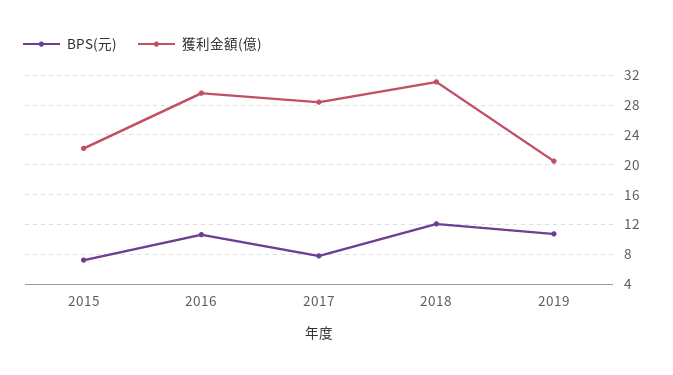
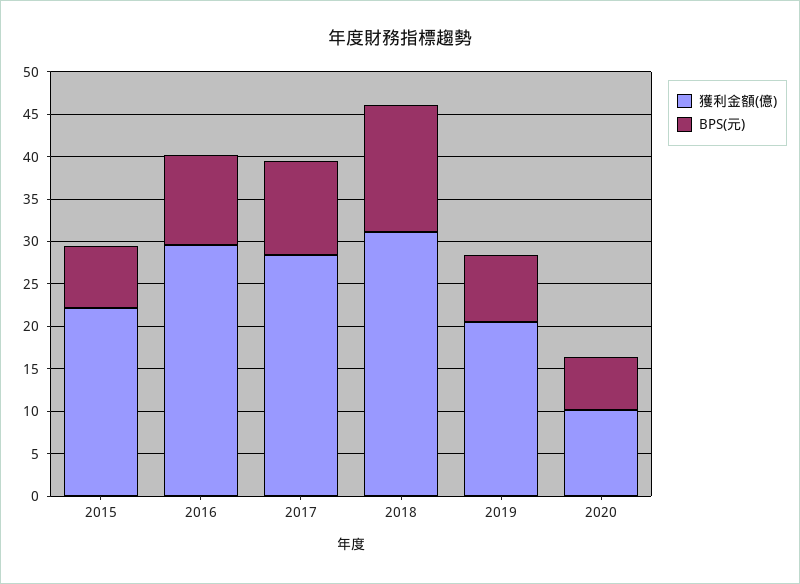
BPS(元), 2017: 8 -> 11
BPS(元), 2018: 12 -> 15
BPS(元), 2019: 11 -> 8
獲利金額(億), 2020: none -> 10
BPS(元), 2020: none -> 6

